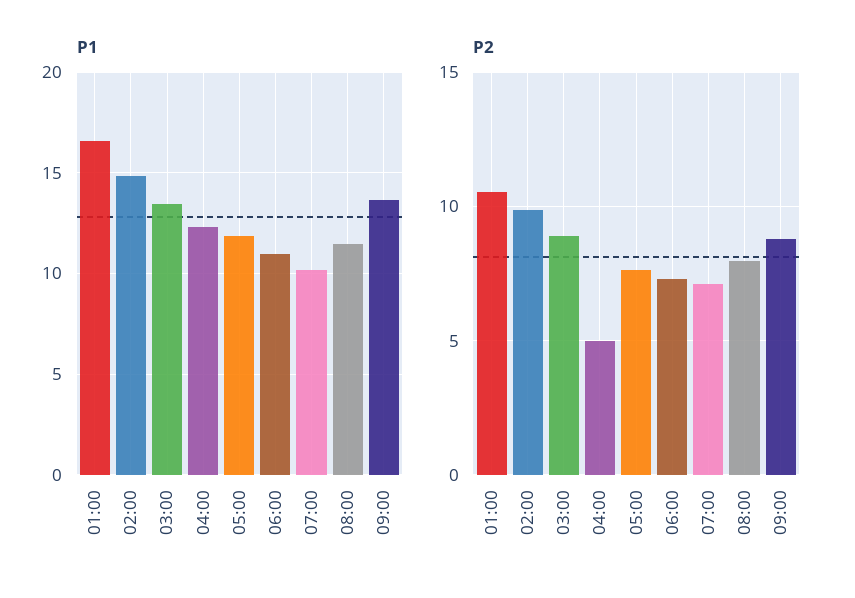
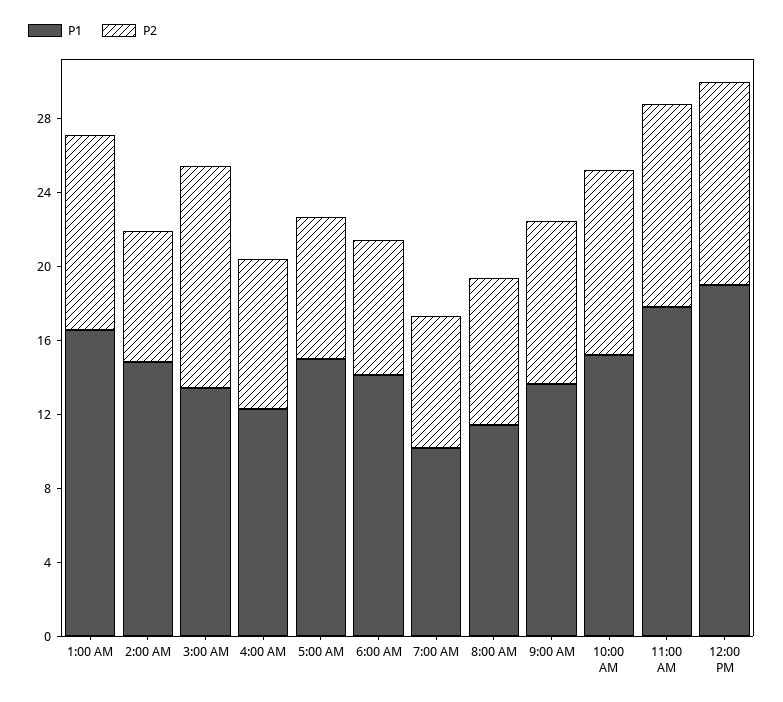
P1, 05:00: 12 -> 15
P1, 06:00: 11 -> 14
P2, 02:00: 10 -> 7
P2, 03:00: 9 -> 12
P2, 04:00: 5 -> 8
P1, 10:00 AM: none -> 15
P2, 10:00 AM: none -> 10
P1, 11:00 AM: none -> 18
P2, 11:00 AM: none -> 11
P1, 12:00 PM: none -> 19
P2, 12:00 PM: none -> 11

